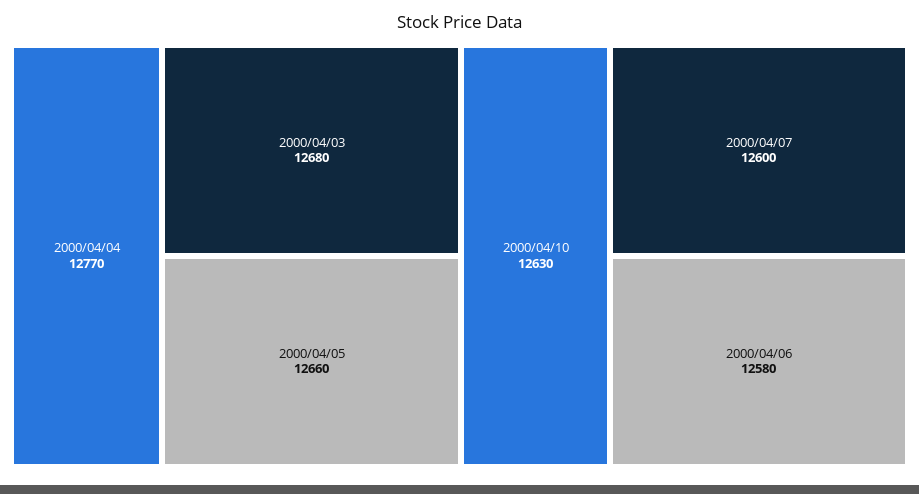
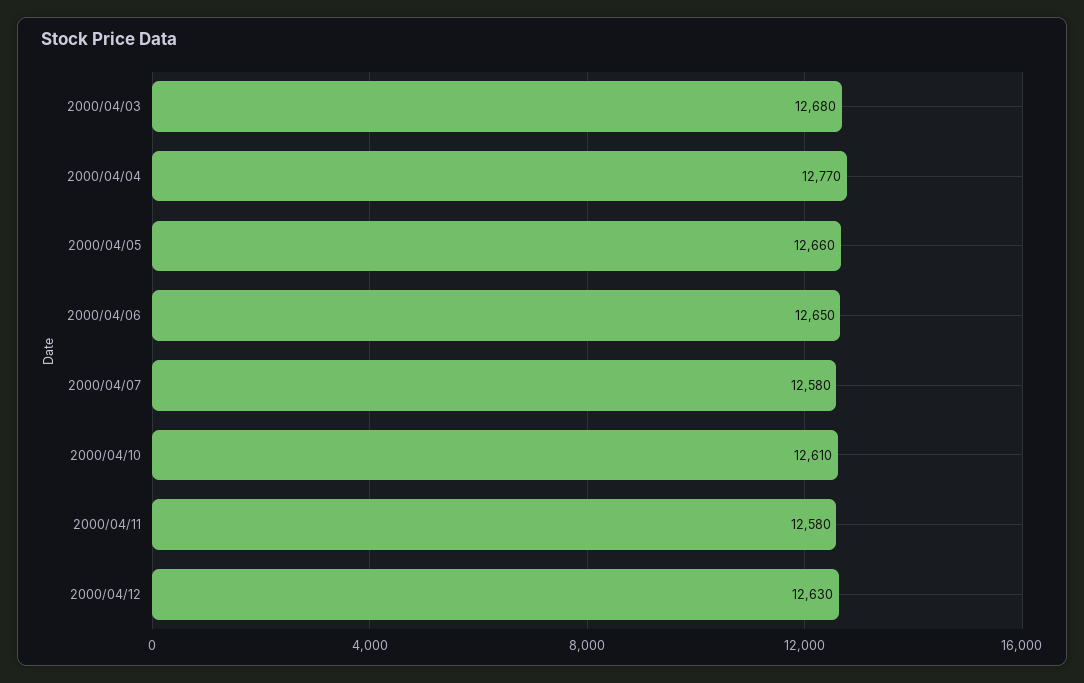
2000/04/10: 12630 -> 12610
2000/04/07: 12600 -> 12580
2000/04/06: 12580 -> 12650
2000/04/11: none -> 12580
2000/04/12: none -> 12630

